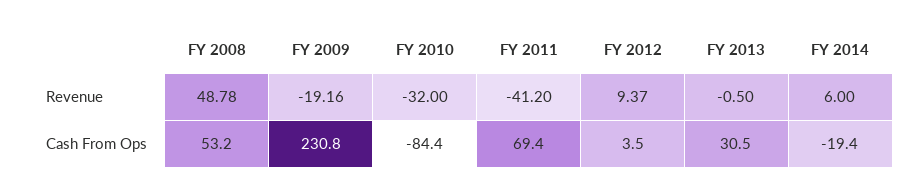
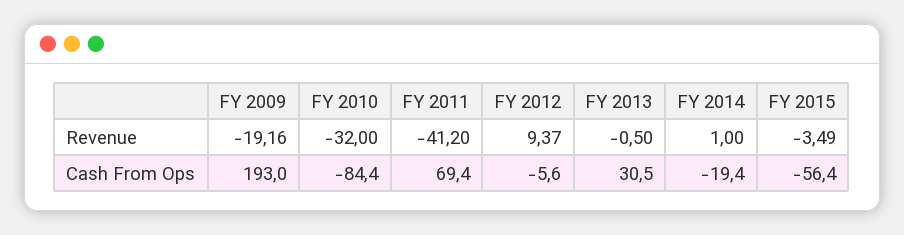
FY 2008, Revenue: 48.78 -> none
FY 2014, Revenue: 6 -> 1
FY 2008, Cash From Ops: 53.2 -> none
FY 2009, Cash From Ops: 230.8 -> 193
FY 2012, Cash From Ops: 3.5 -> -5.6
FY 2015, Revenue: none -> -3.49
FY 2015, Cash From Ops: none -> -56.4

